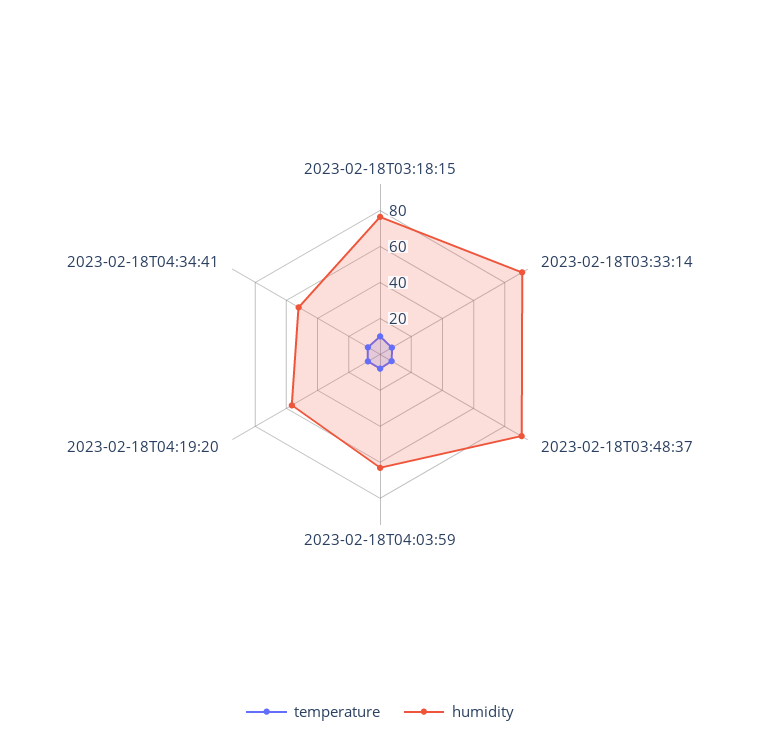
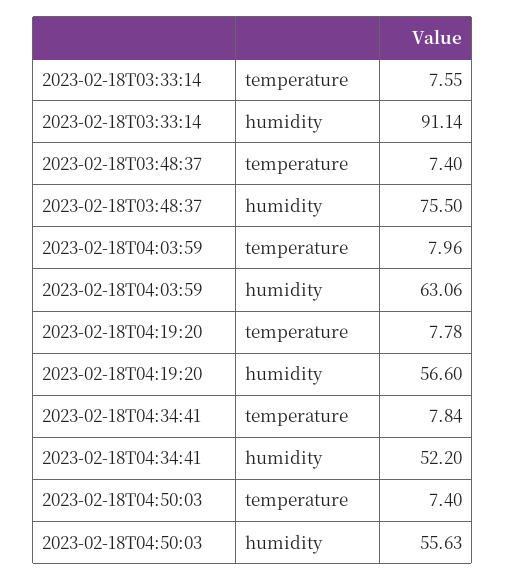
temperature, 2023-02-18T03:18:15: 10 -> none
humidity, 2023-02-18T03:18:15: 75 -> none
humidity, 2023-02-18T03:48:37: 90 -> 75.5
temperature, 2023-02-18T04:50:03: none -> 7.4
humidity, 2023-02-18T04:50:03: none -> 55.63

